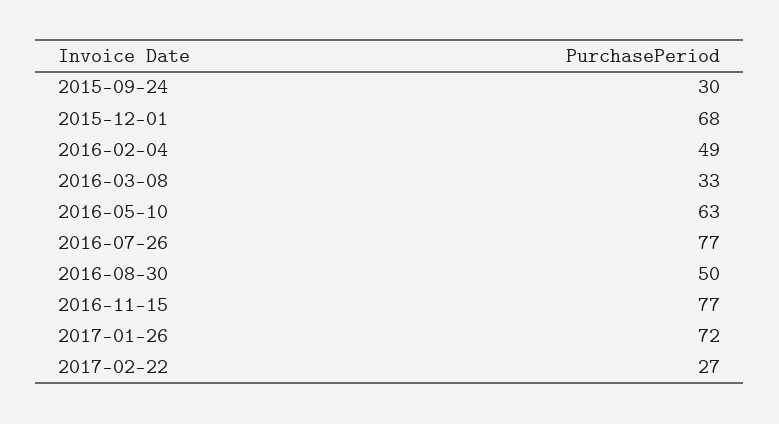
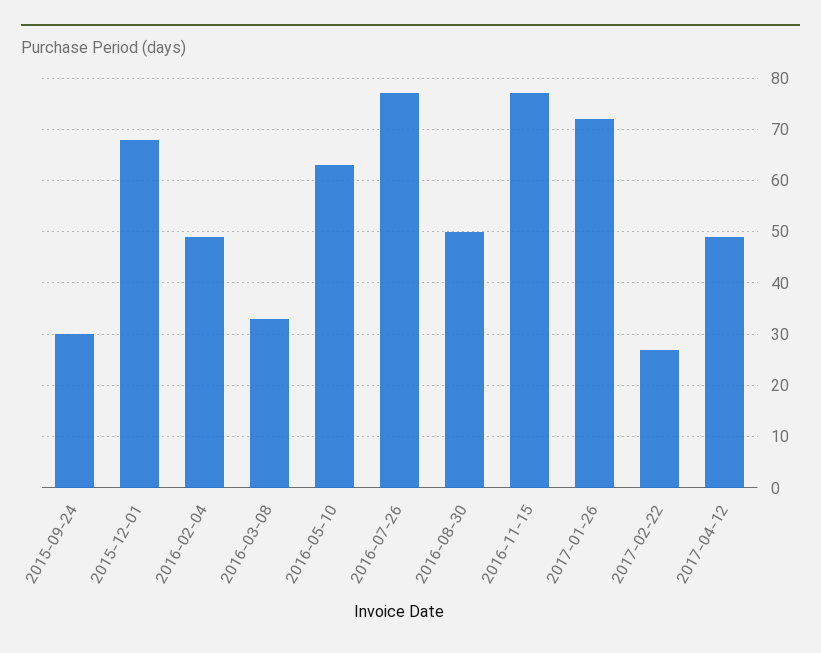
2017-04-12: none -> 50

